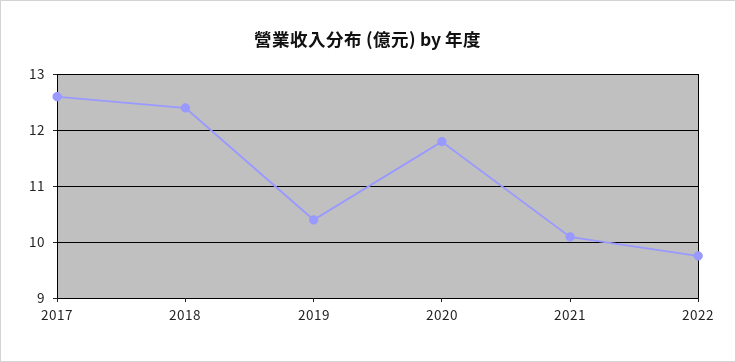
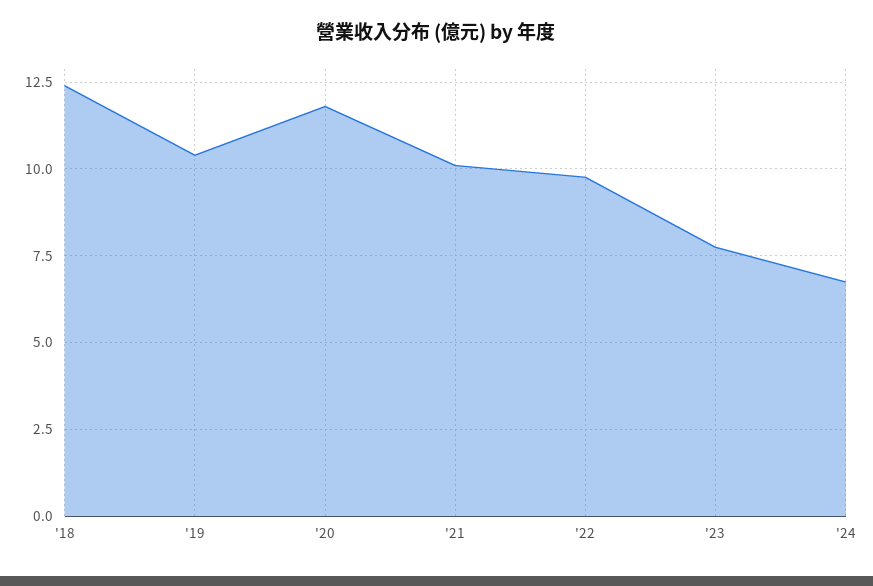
2017: 12.6 -> none
'23: none -> 7.75
'24: none -> 6.75

